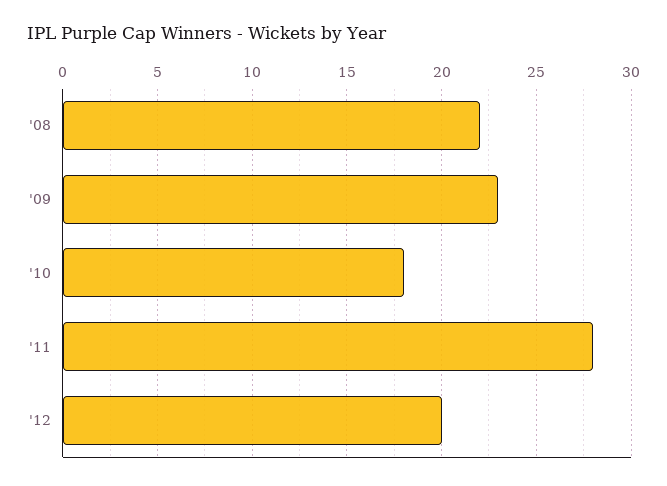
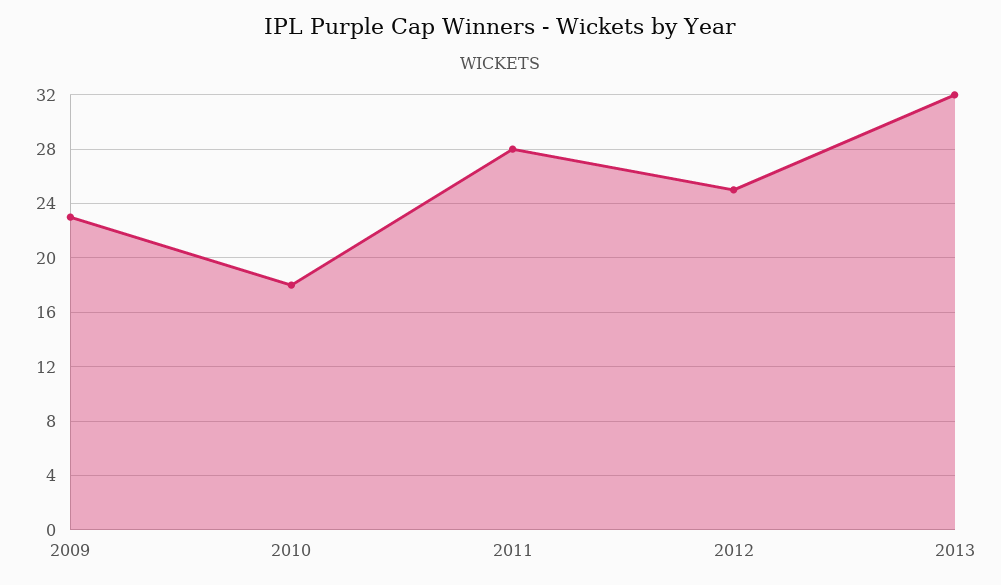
'08: 22 -> none
'12: 20 -> 25
2013: none -> 32

